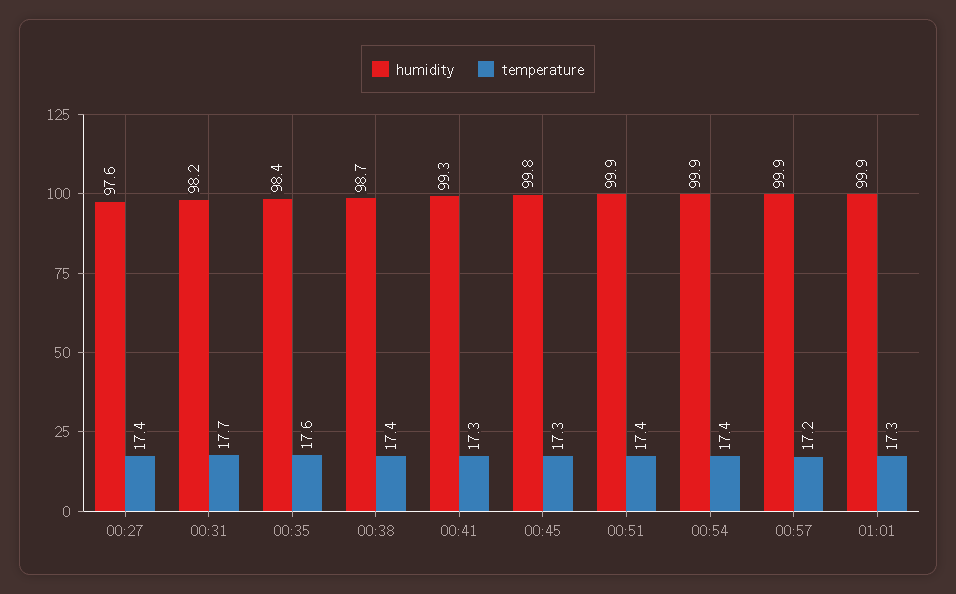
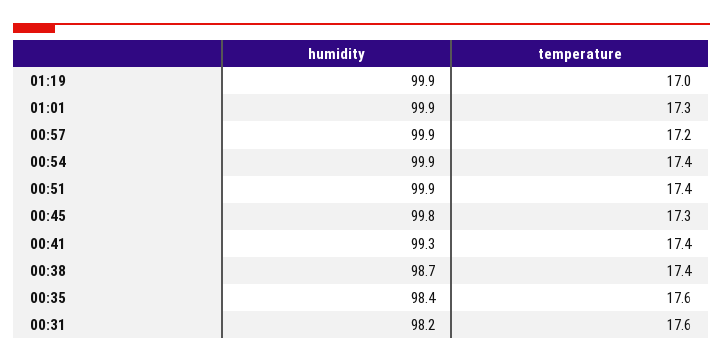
humidity, 00:27: 97.6 -> none
temperature, 00:27: 17.4 -> none
temperature, 00:31: 17.7 -> 17.6
temperature, 00:41: 17.3 -> 17.4
humidity, 01:19: none -> 99.9
temperature, 01:19: none -> 17

